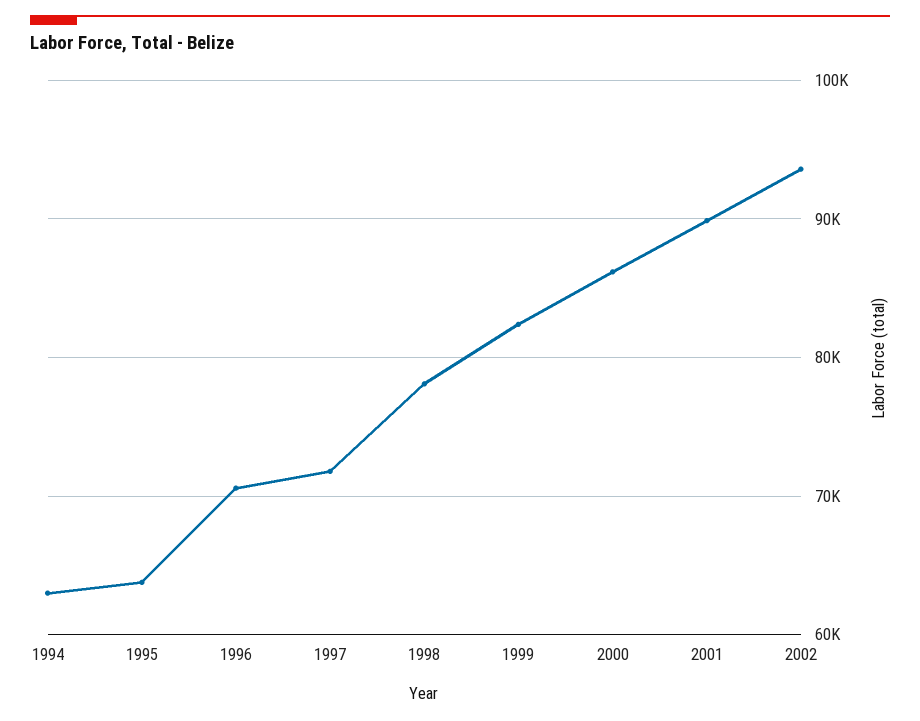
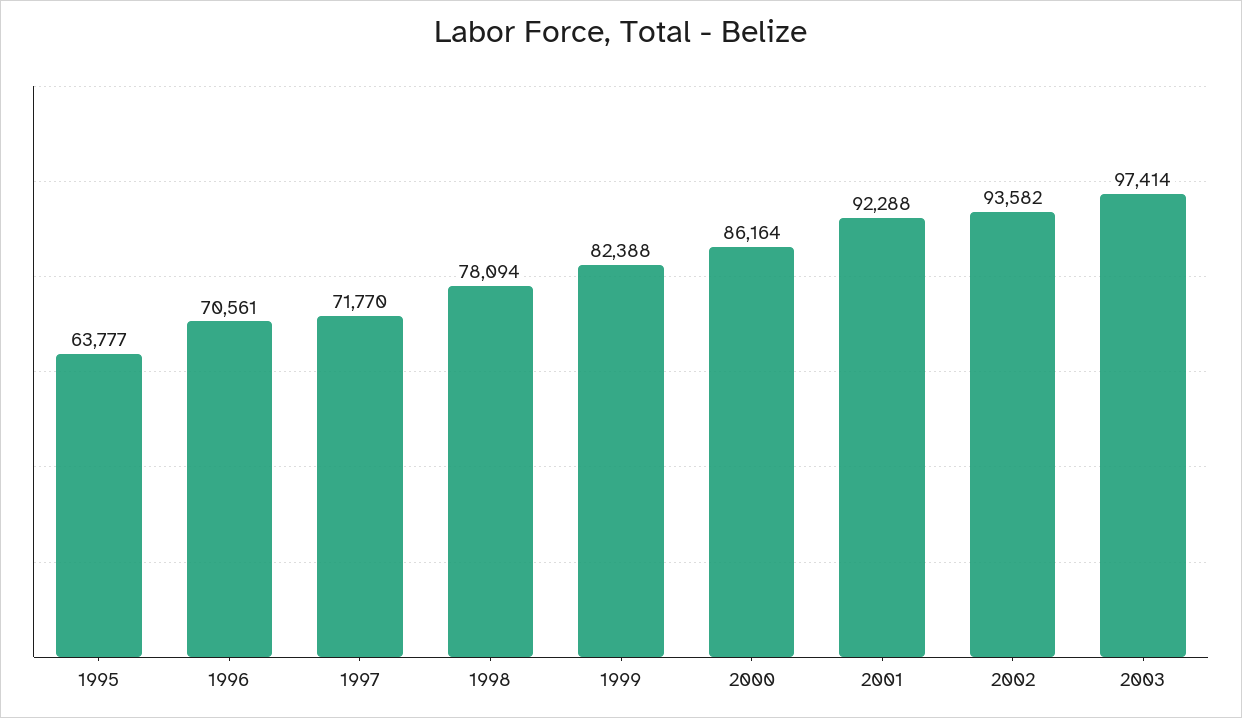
1994: 63000 -> none
2001: 90000 -> 92288
2003: none -> 97414

